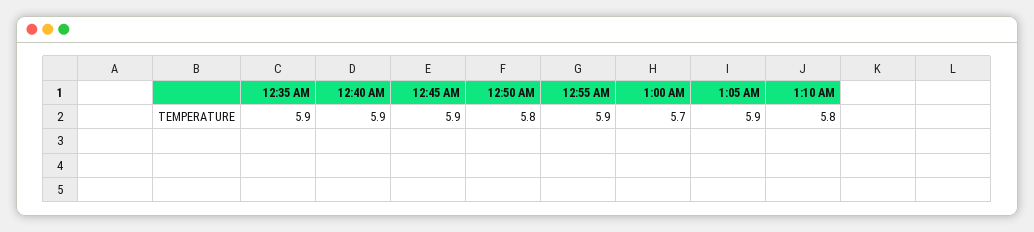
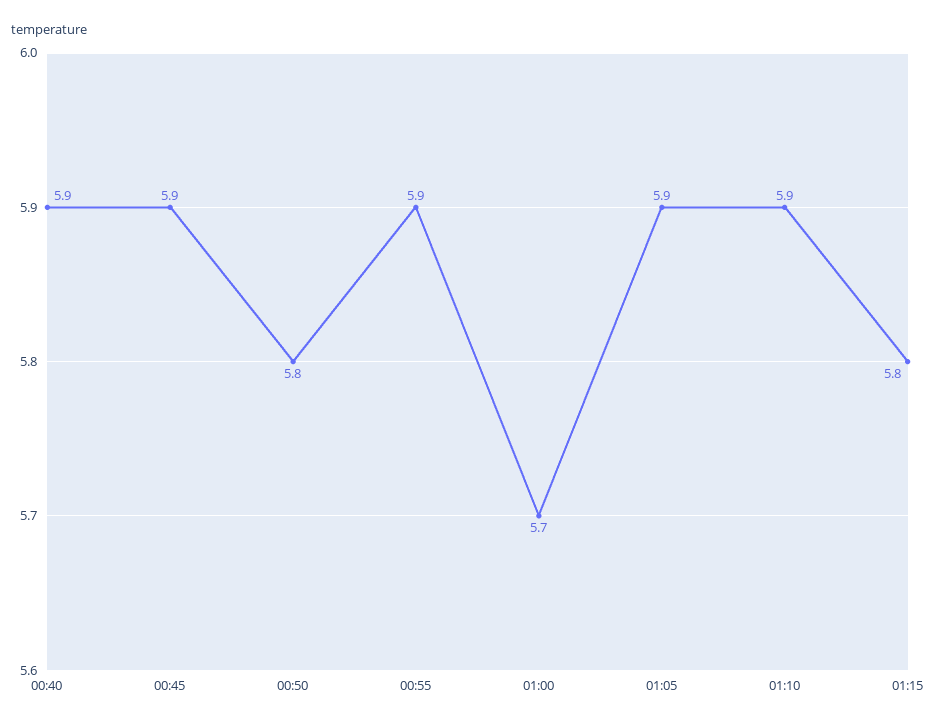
12:35 AM: 5.9 -> none
1:10 AM: 5.8 -> 5.9
01:15: none -> 5.8

